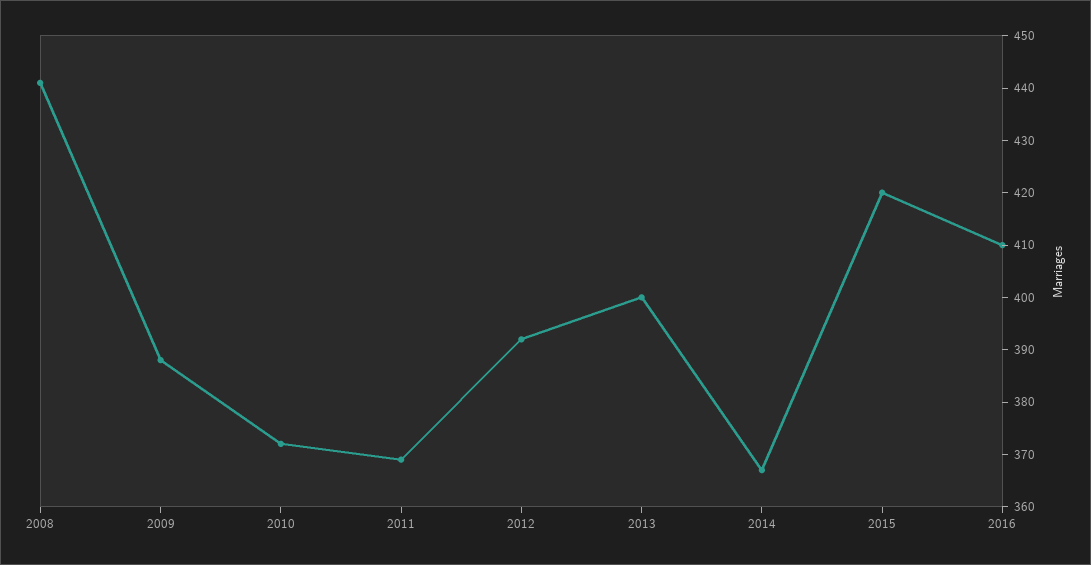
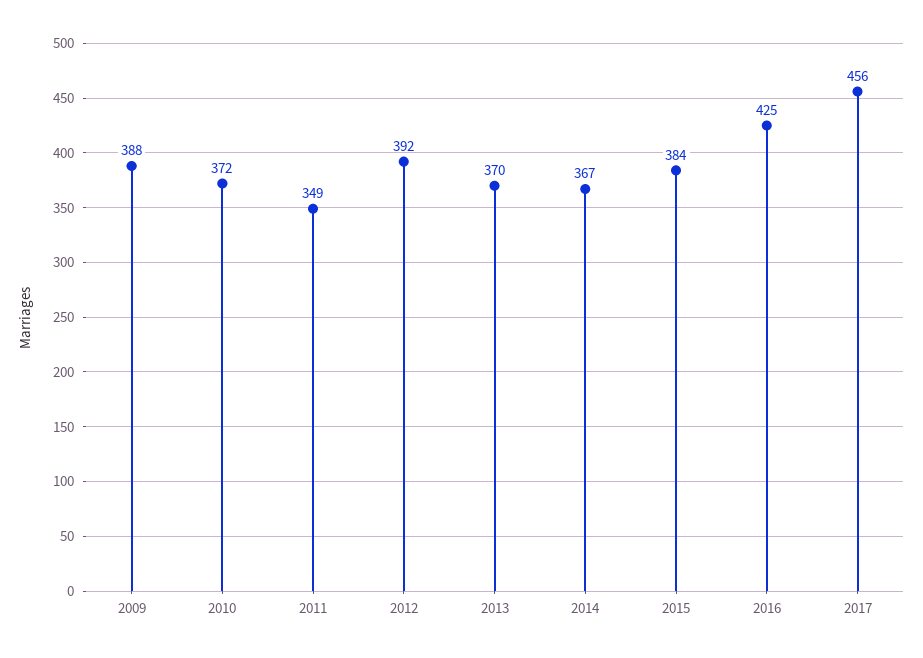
2008: 440 -> none
2011: 370 -> 349
2013: 400 -> 370
2015: 420 -> 384
2016: 410 -> 425
2017: none -> 456

